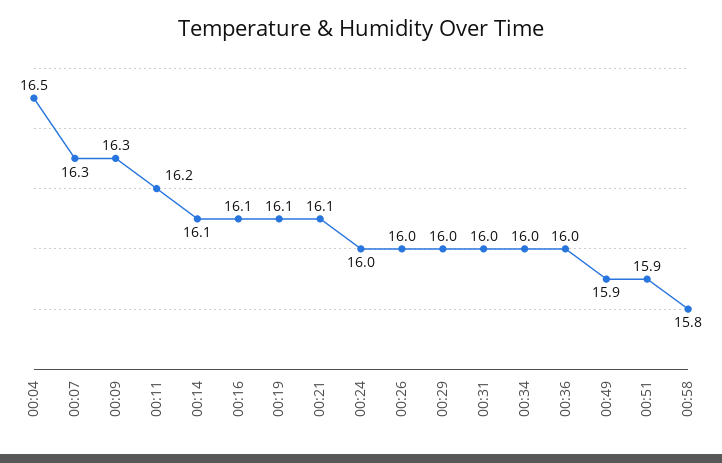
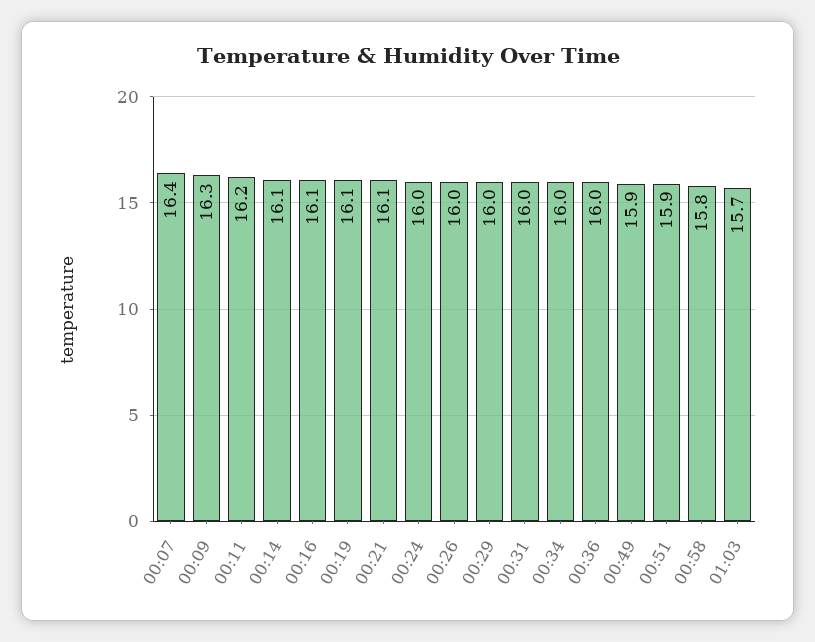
00:04: 16.5 -> none
00:07: 16.3 -> 16.4
01:03: none -> 15.7

